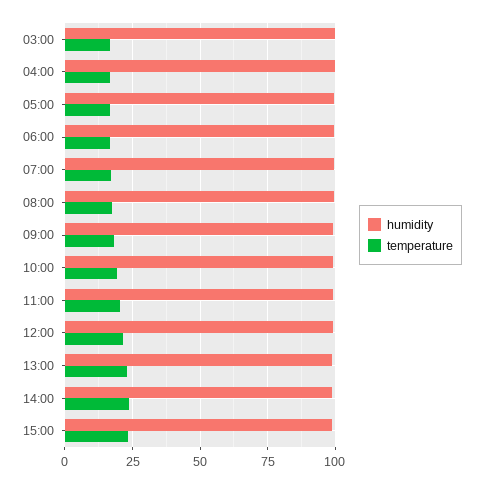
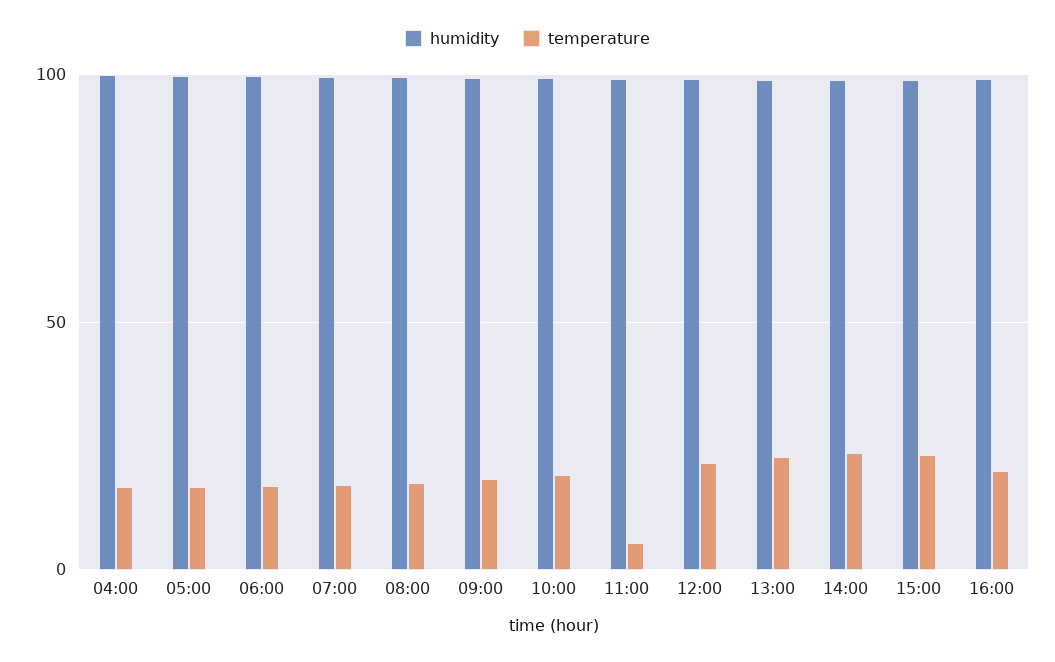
humidity, 03:00: 100 -> none
temperature, 03:00: 17.5 -> none
temperature, 11:00: 20 -> 5
humidity, 16:00: none -> 100
temperature, 16:00: none -> 20

